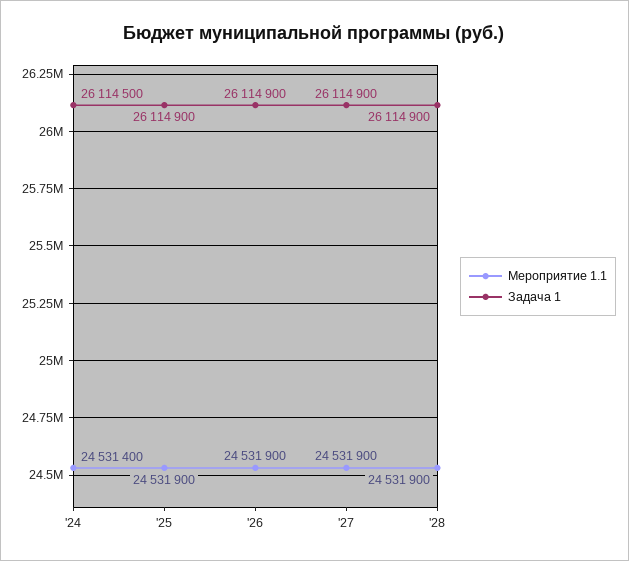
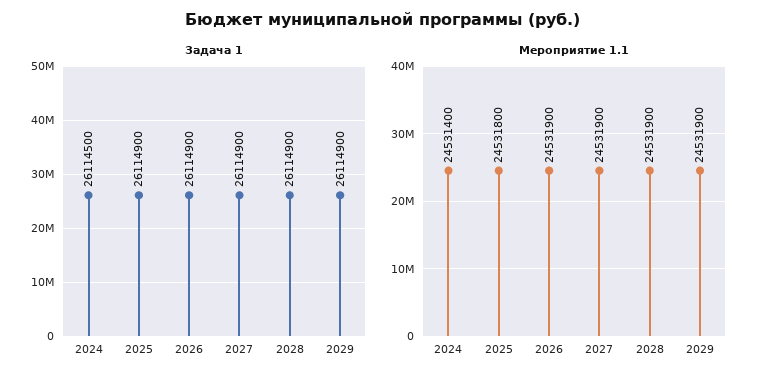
Мероприятие 1.1, '25: 24531900 -> 24531800
Задача 1, 2029: none -> 26114900
Мероприятие 1.1, 2029: none -> 24531900

